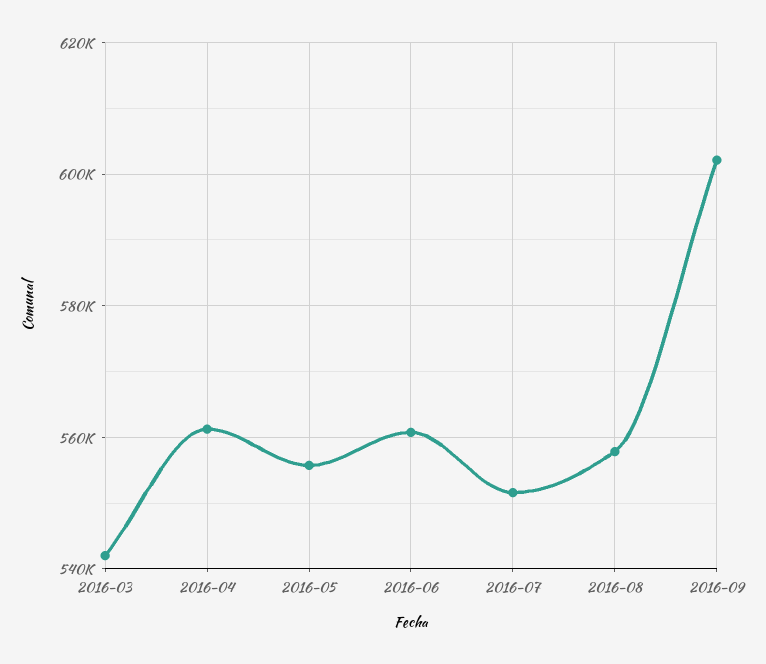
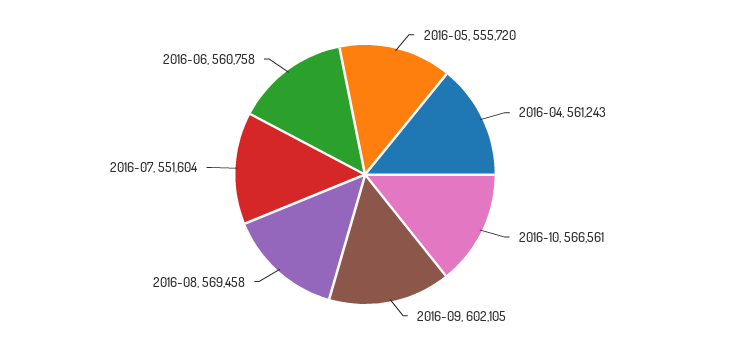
2016-03: 542000 -> none
2016-08: 558000 -> 569458
2016-10: none -> 566561

